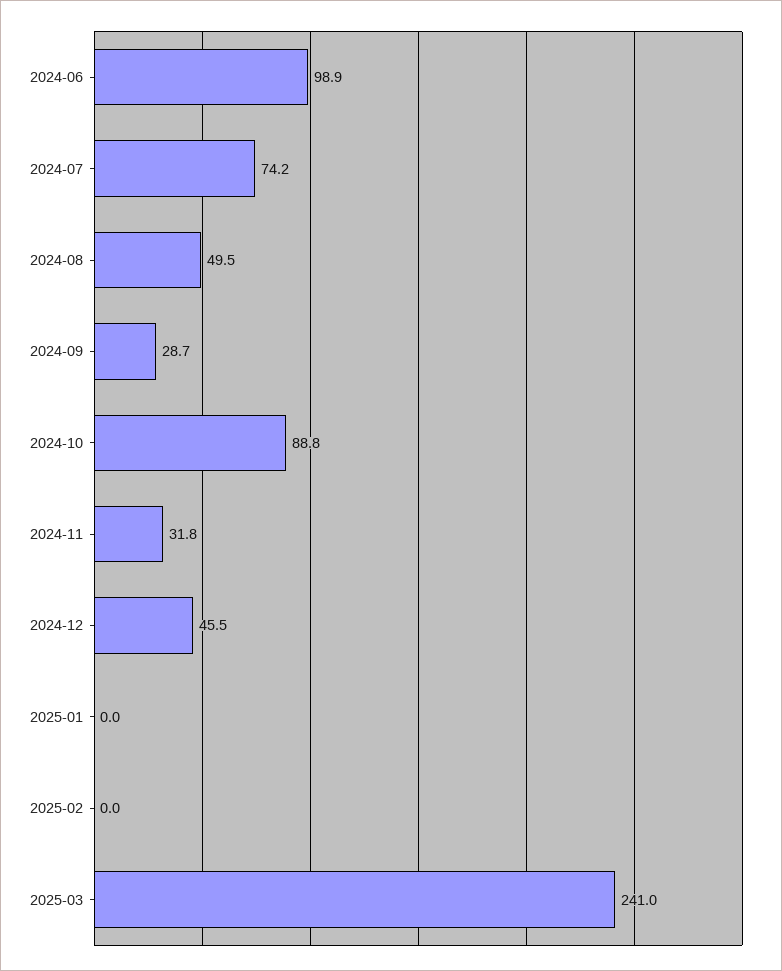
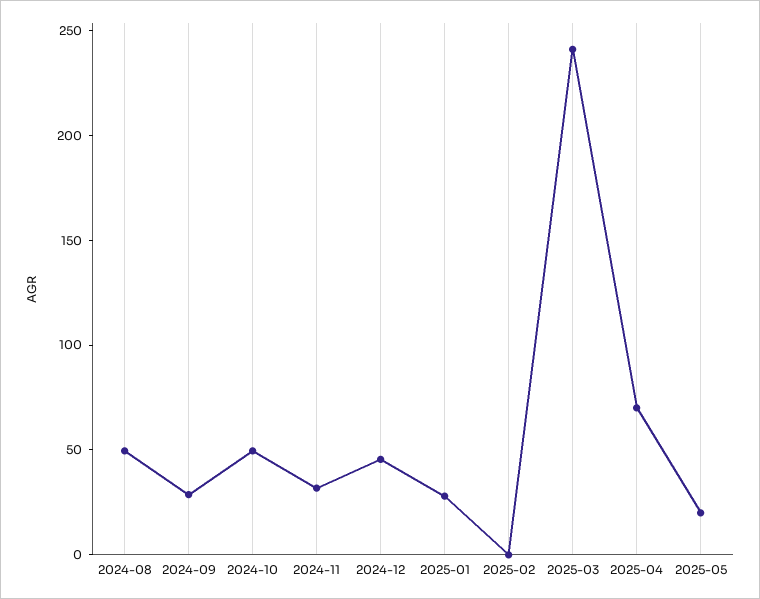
2024-06: 98.9 -> none
2024-07: 74.2 -> none
2024-10: 88.8 -> 50
2025-01: 0 -> 30
2025-04: none -> 70
2025-05: none -> 20

